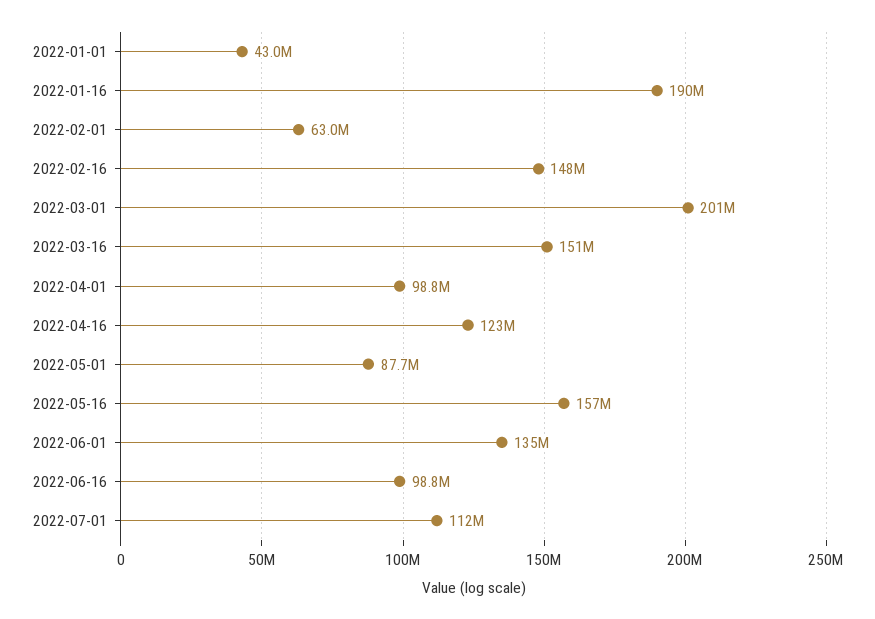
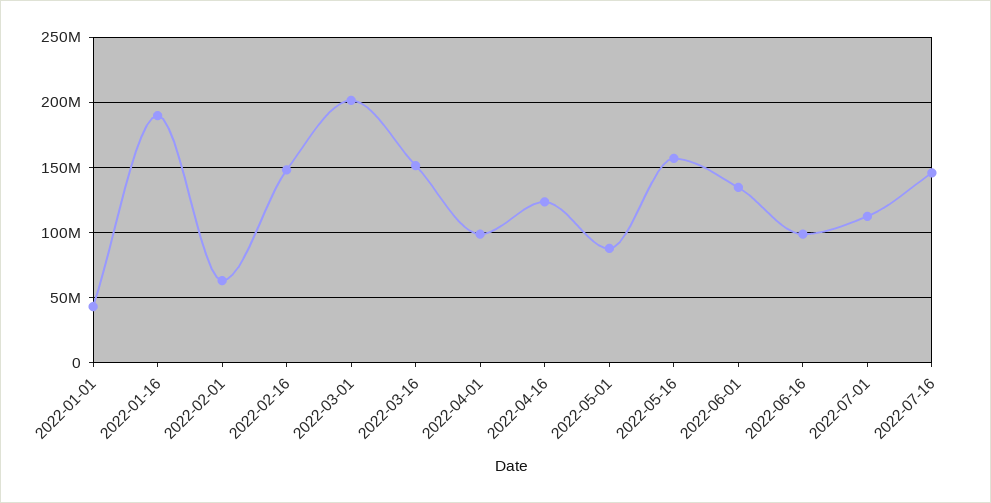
2022-07-16: none -> 145000000

